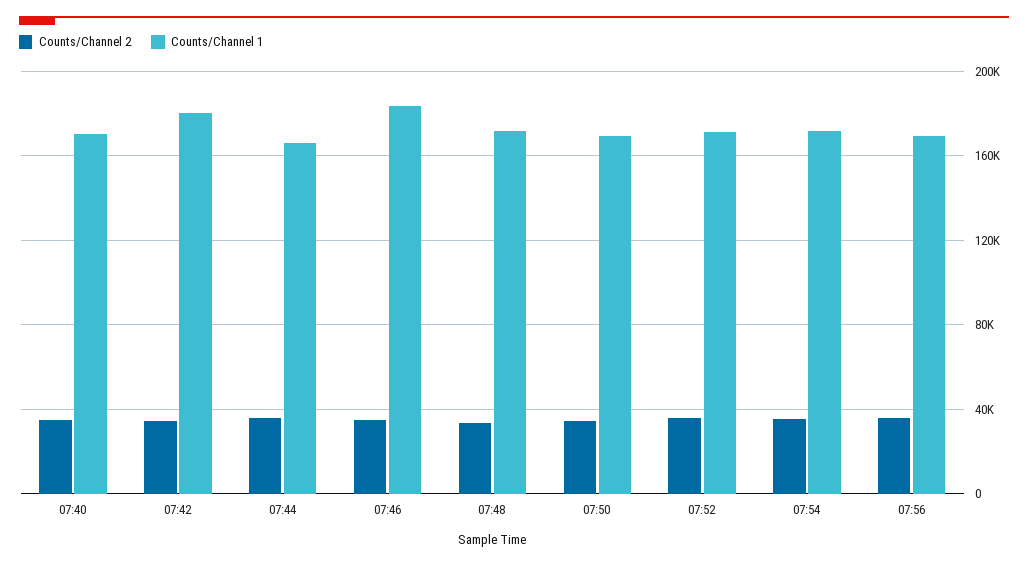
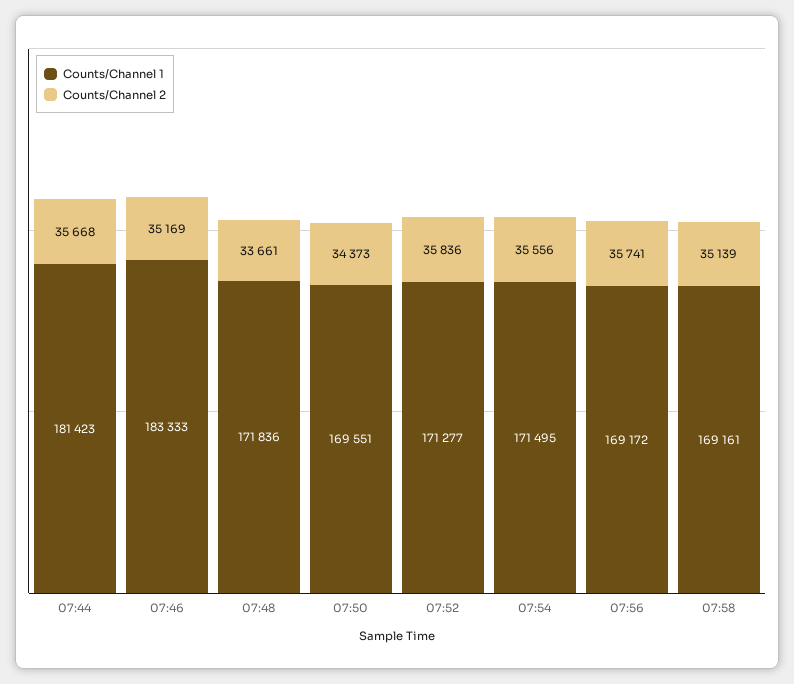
Counts/Channel 2, 07:40: 35000 -> none
Counts/Channel 1, 07:40: 170000 -> none
Counts/Channel 2, 07:42: 35000 -> none
Counts/Channel 1, 07:42: 180000 -> none
Counts/Channel 1, 07:44: 165000 -> 181423
Counts/Channel 1, 07:58: none -> 169161
Counts/Channel 2, 07:58: none -> 35139

